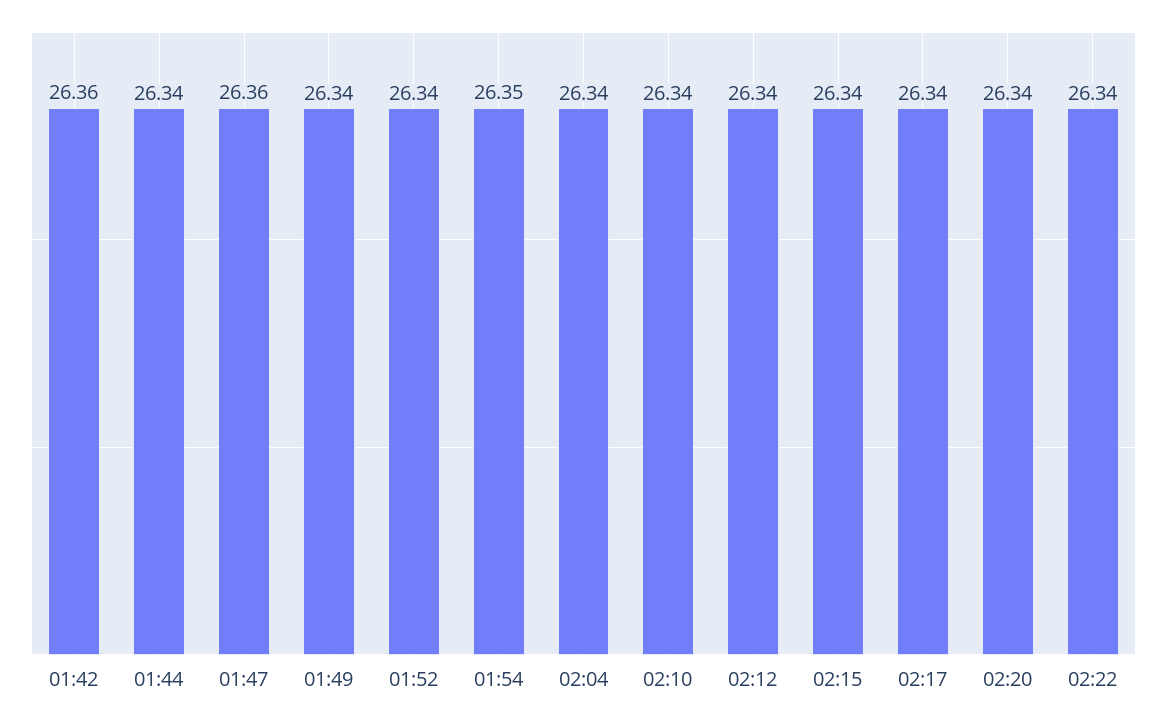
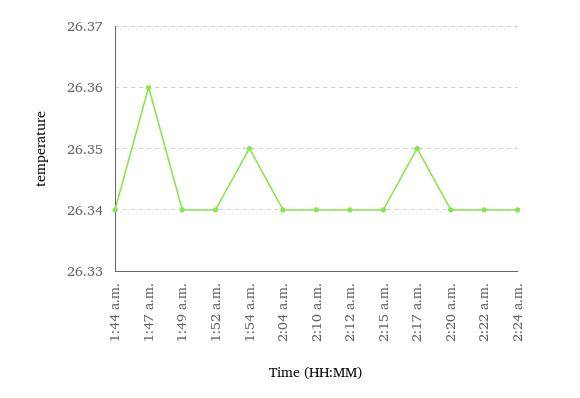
01:42: 26.36 -> none
02:17: 26.34 -> 26.35
2:24 a.m.: none -> 26.34

